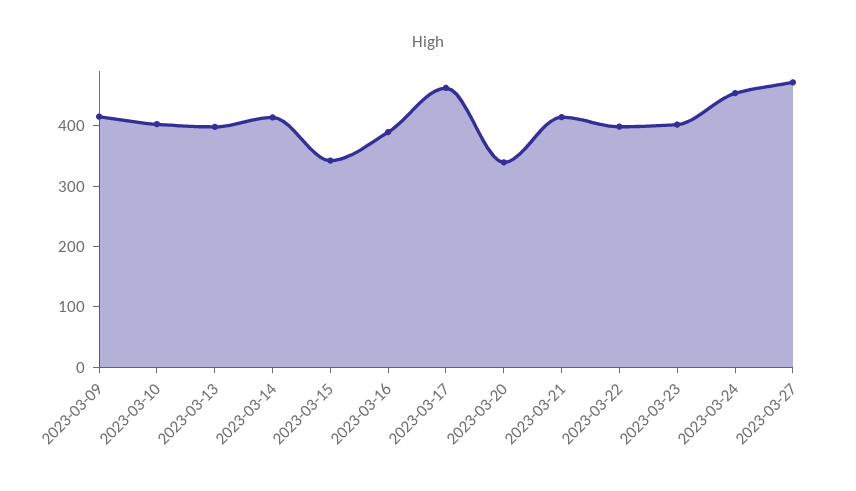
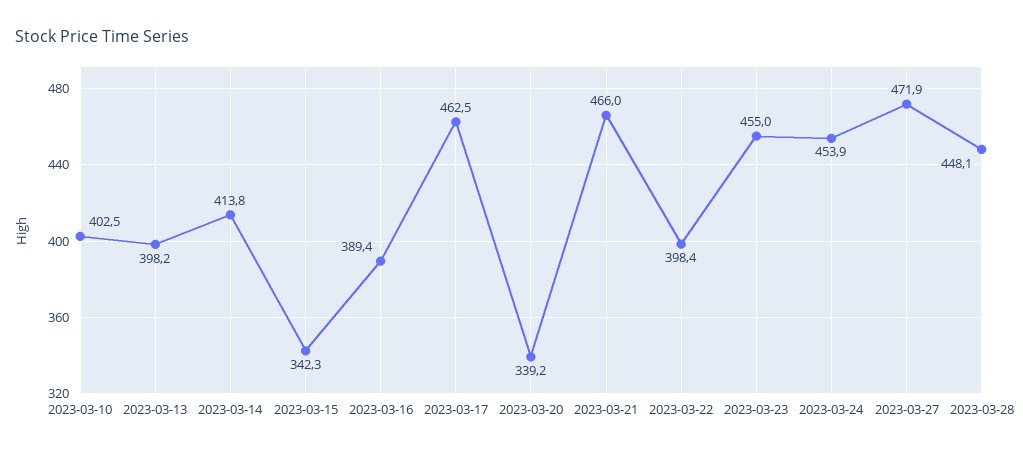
2023-03-09: 420 -> none
2023-03-21: 420 -> 466
2023-03-23: 400 -> 455
2023-03-28: none -> 448.1

